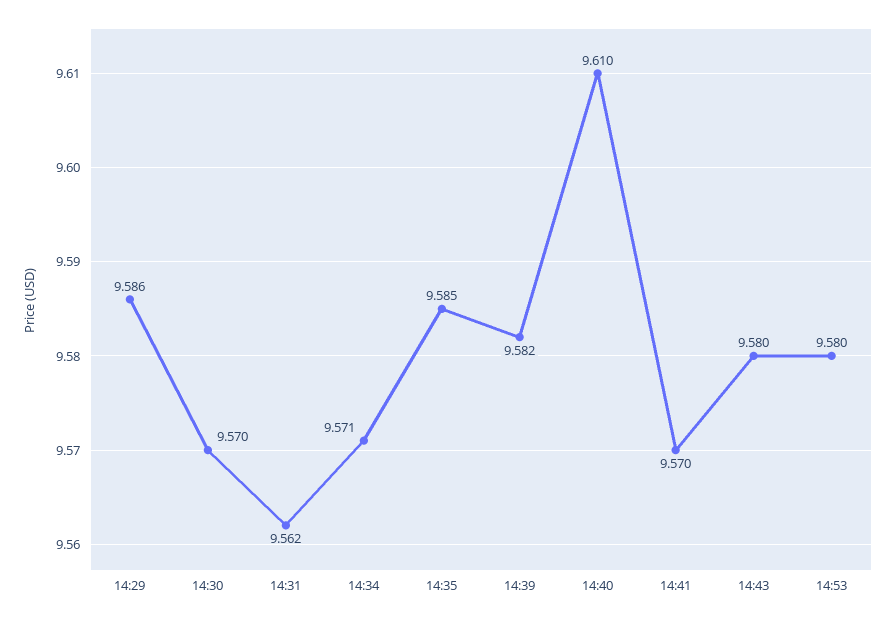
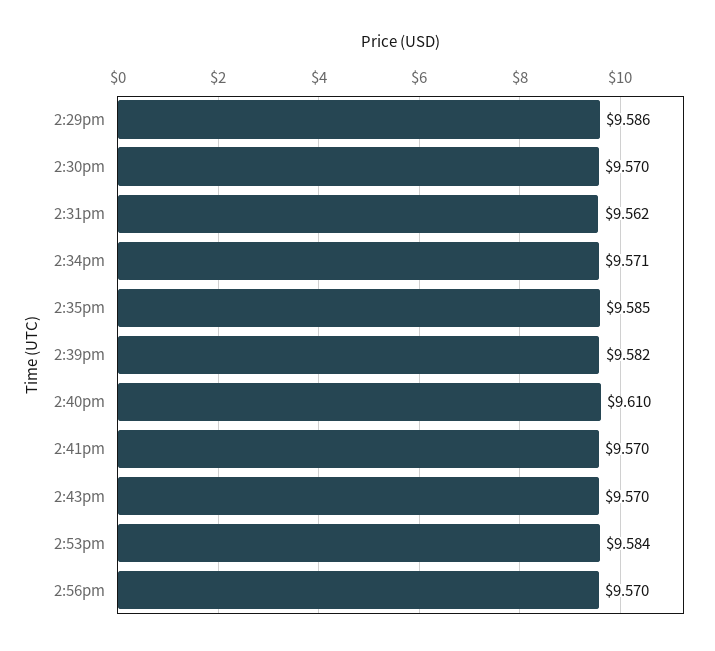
14:43: 9.58 -> 9.57
14:53: 9.58 -> 9.584
2:56pm: none -> 9.57

